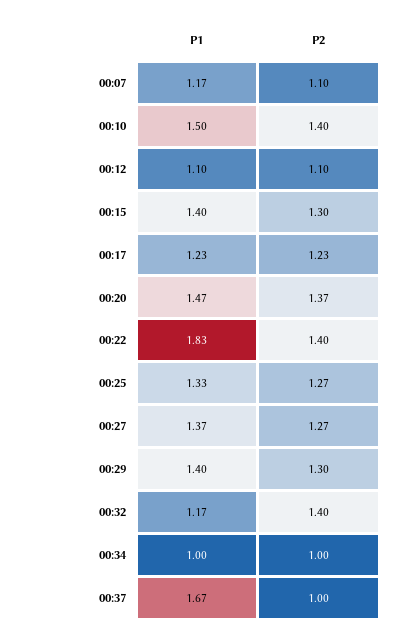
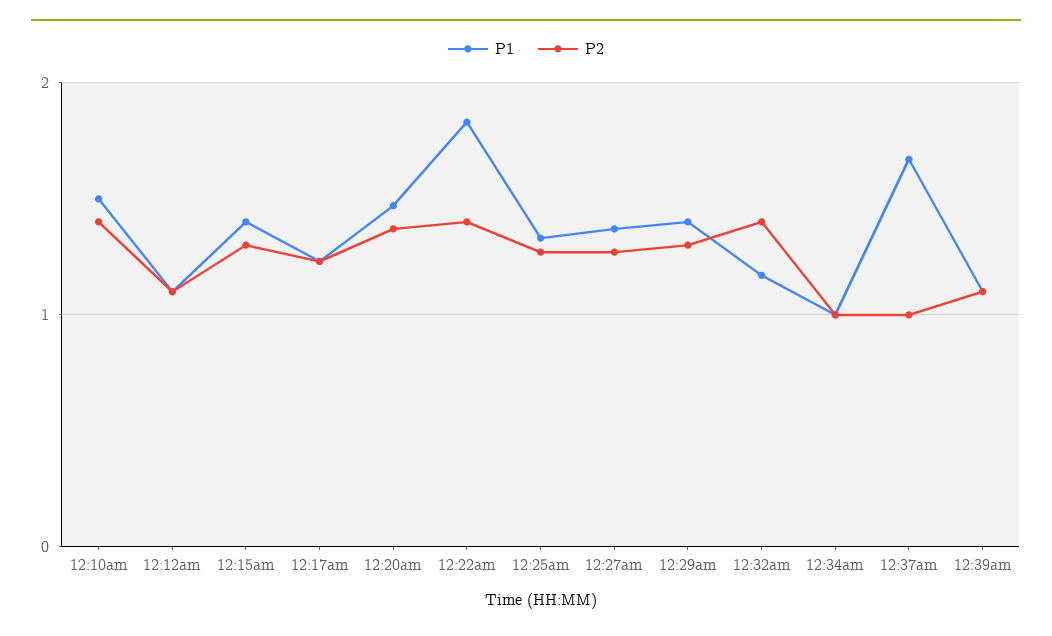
P1, 00:07: 1.17 -> none
P2, 00:07: 1.1 -> none
P1, 12:39am: none -> 1.1
P2, 12:39am: none -> 1.1

